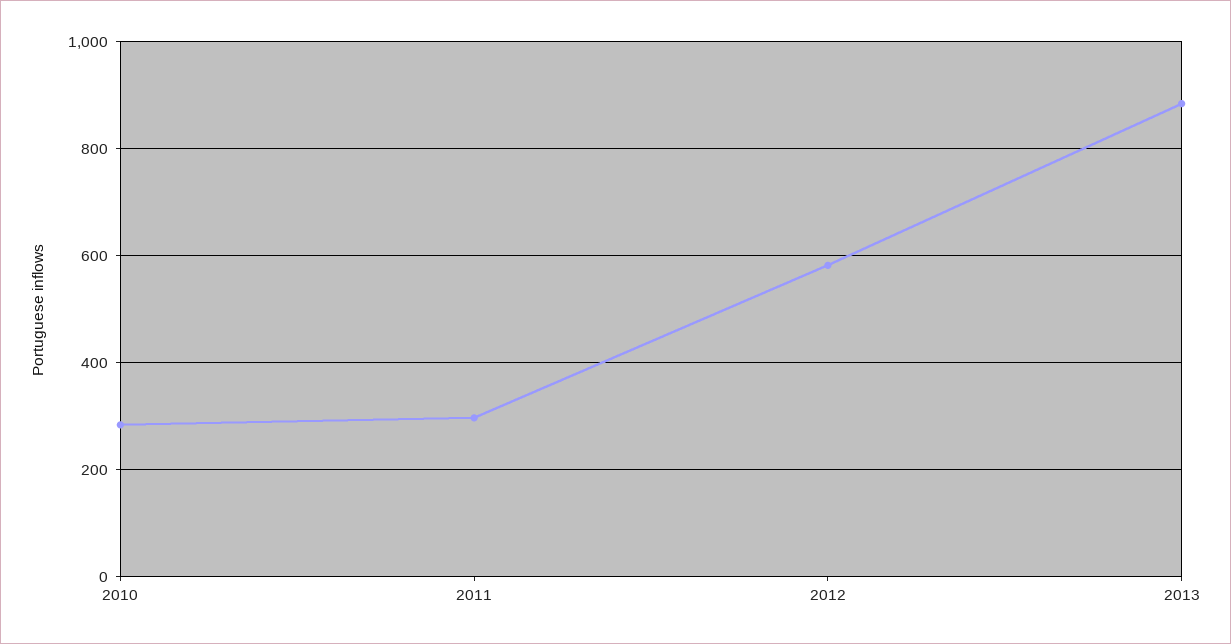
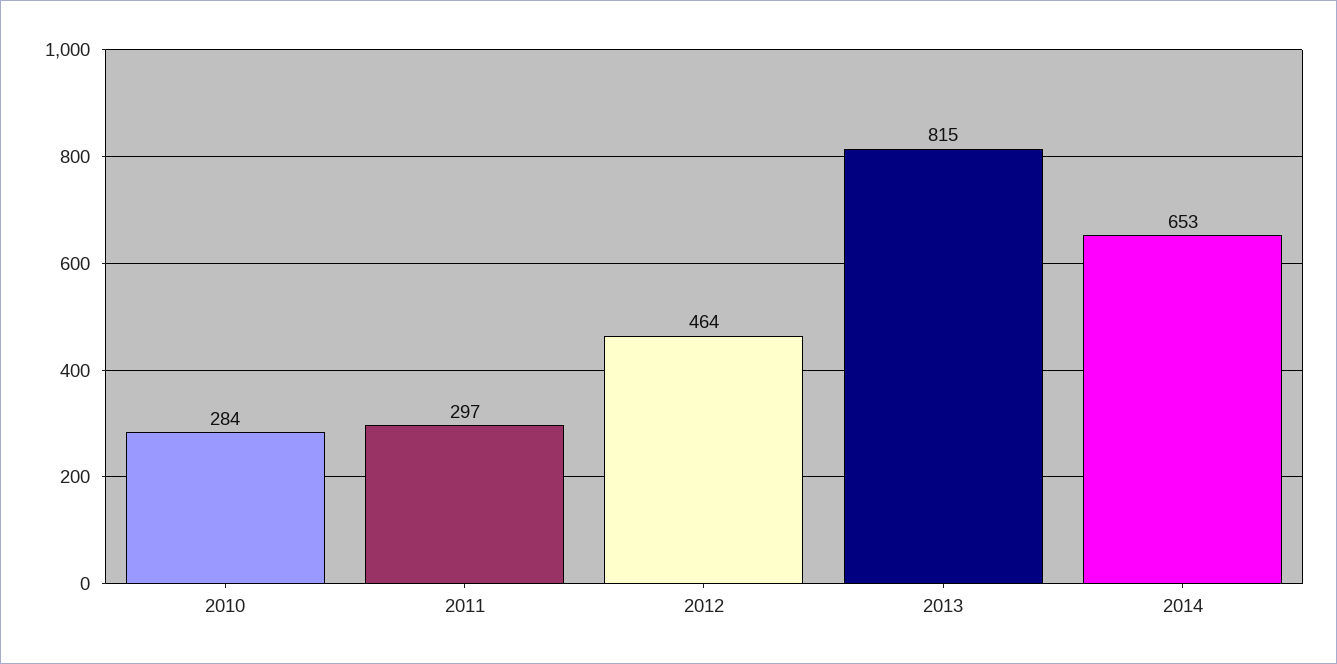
2012: 580 -> 464
2013: 880 -> 815
2014: none -> 653

